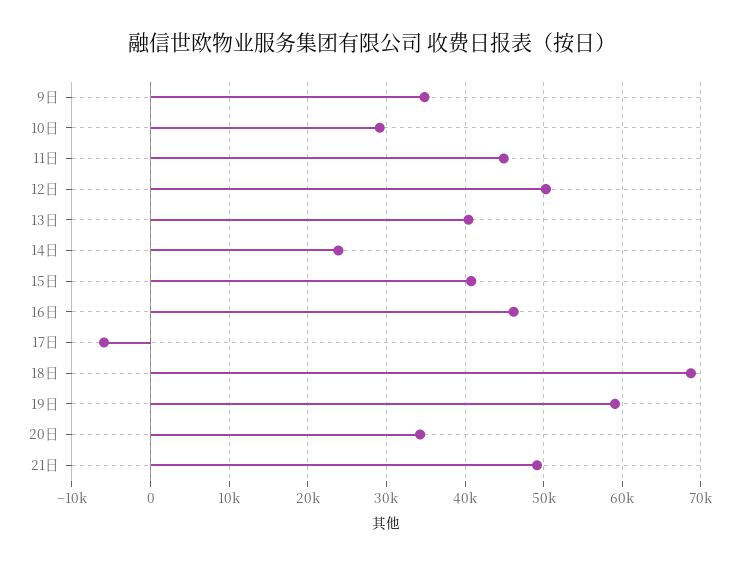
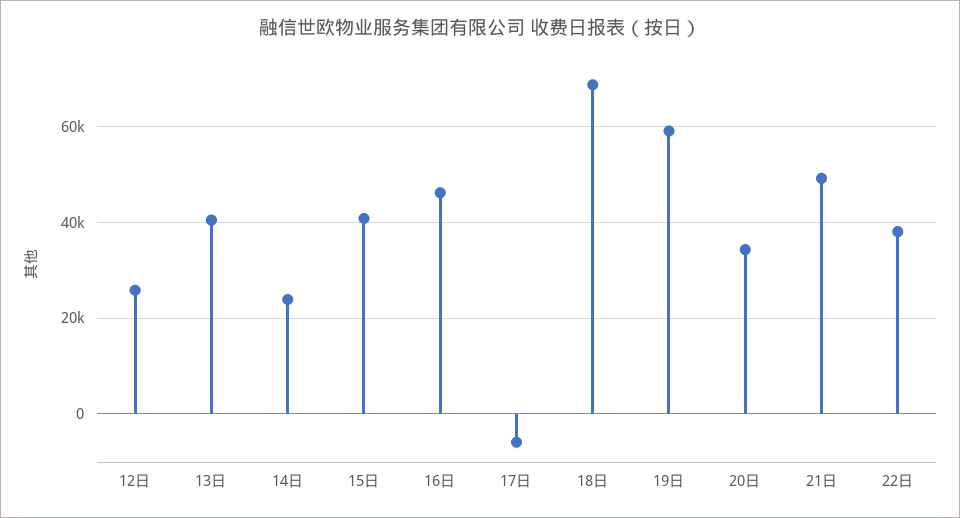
9日: 35000 -> none
10日: 29000 -> none
11日: 45000 -> none
12日: 50000 -> 26000
22日: none -> 38000

